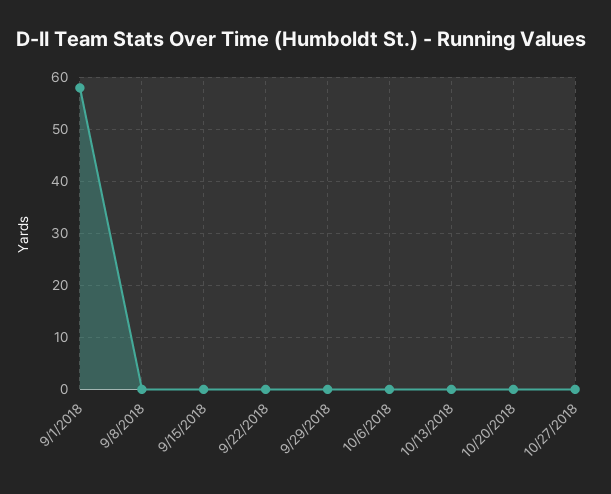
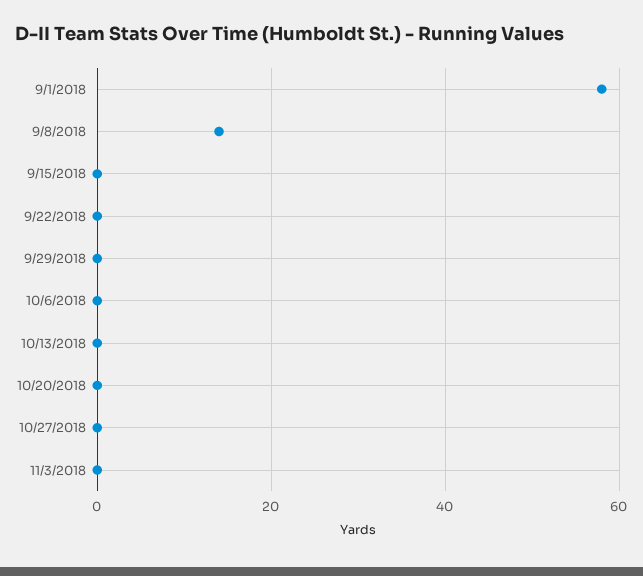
9/8/2018: 0 -> 15
11/3/2018: none -> 0

